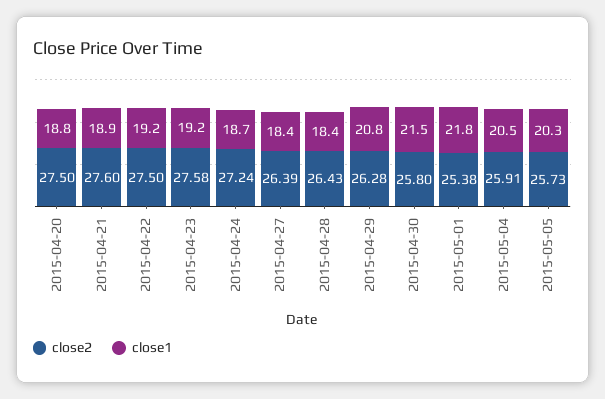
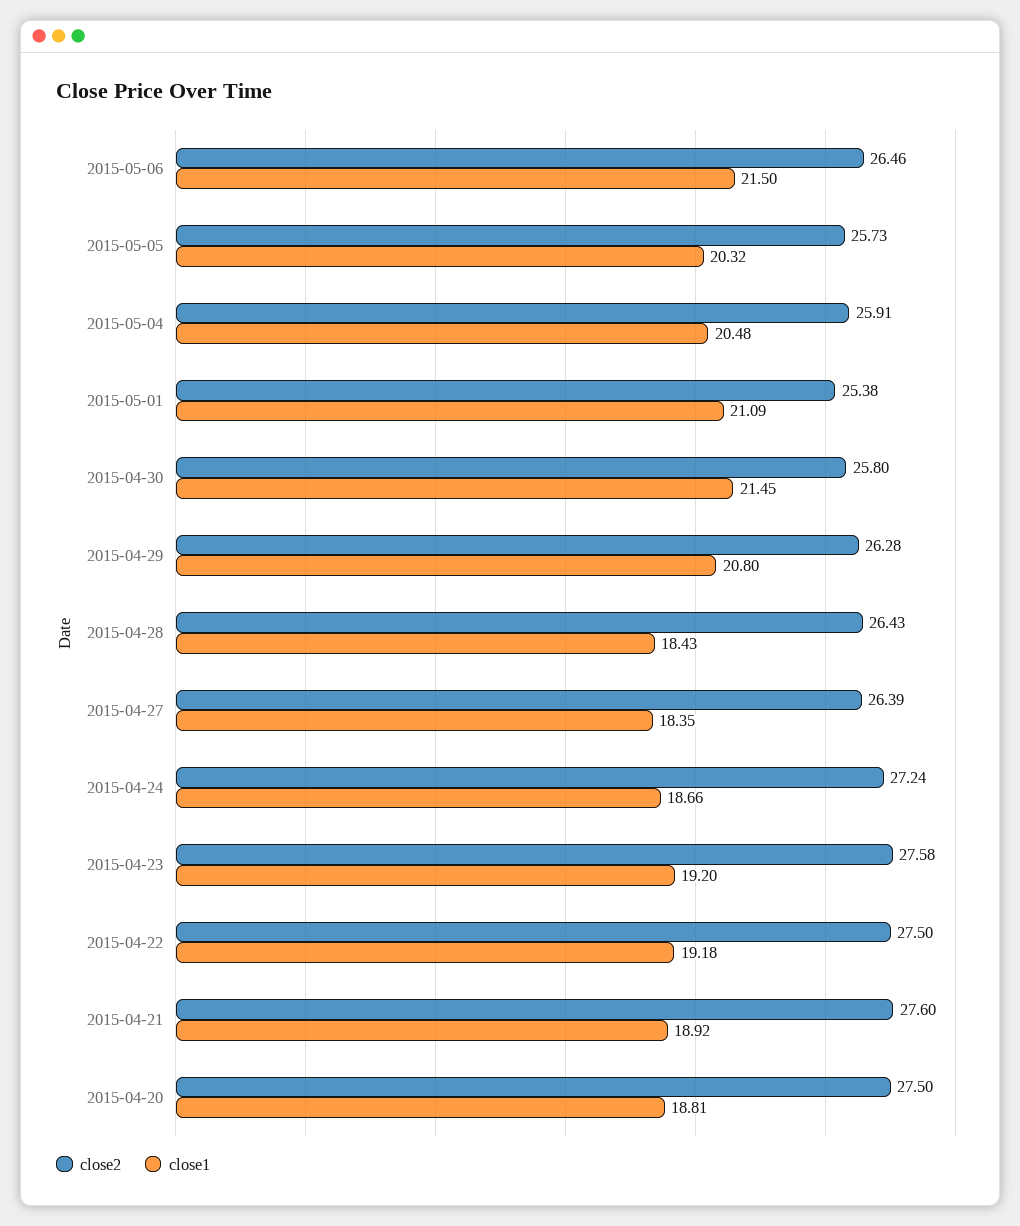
close1, 2015-05-01: 21.8 -> 21.09
close2, 2015-05-06: none -> 26.46
close1, 2015-05-06: none -> 21.5

